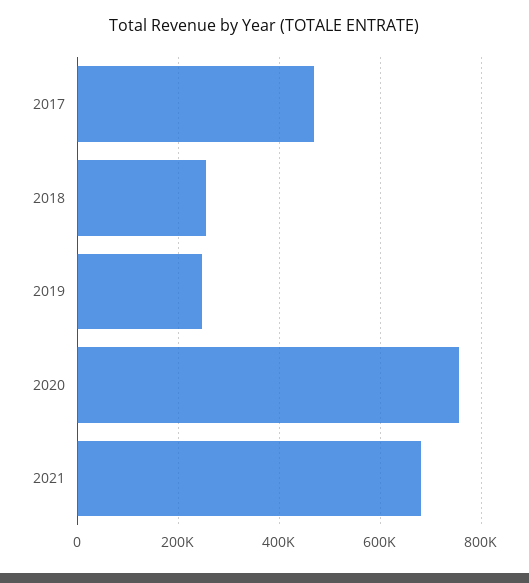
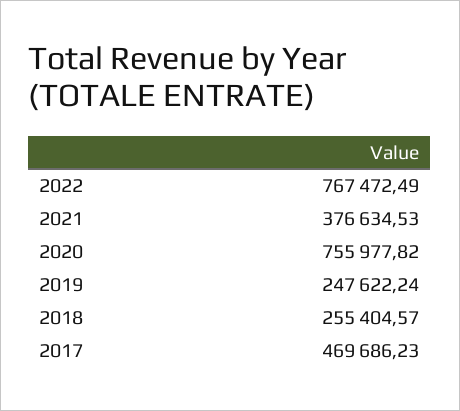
2021: 680000 -> 376634.53
2022: none -> 767472.49

